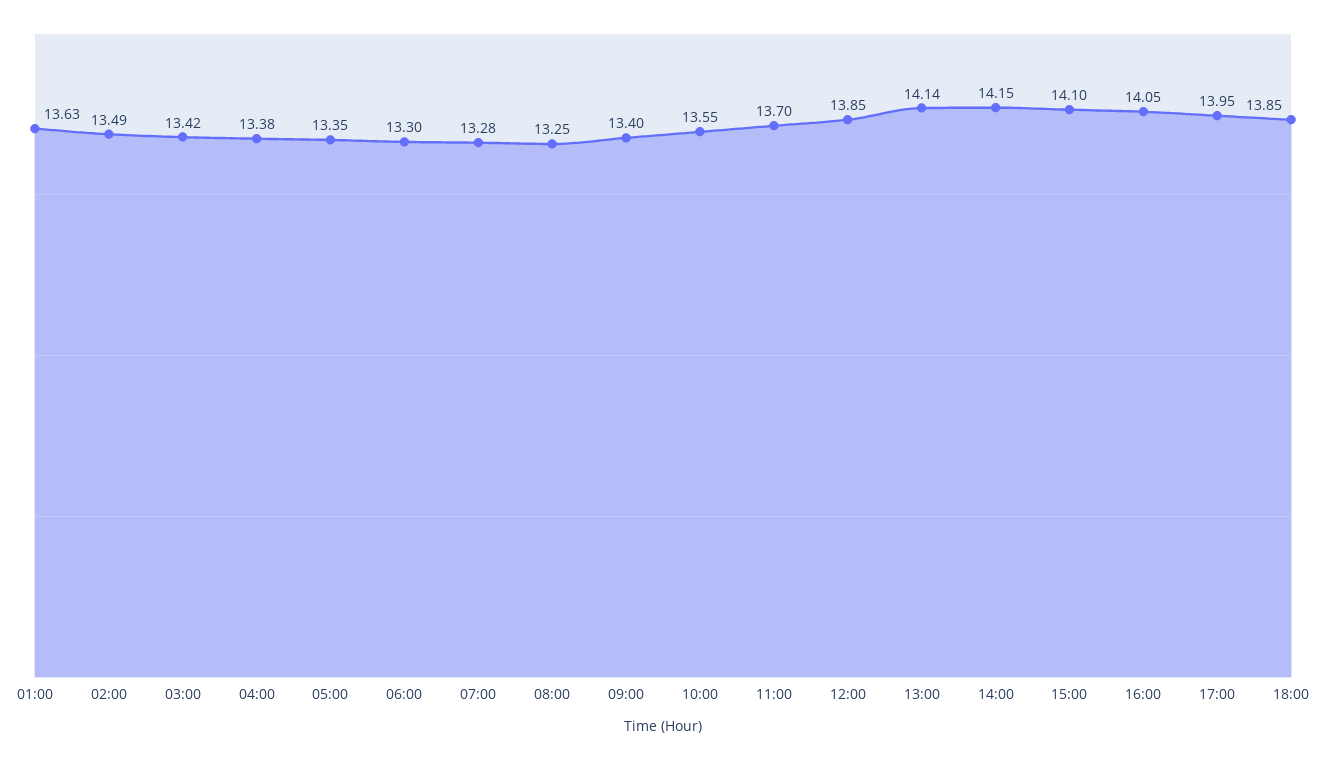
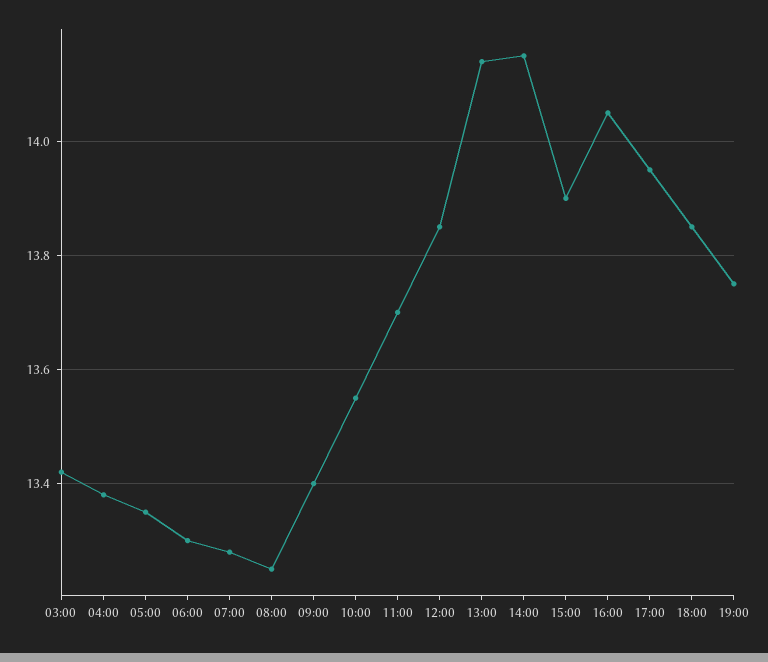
01:00: 13.63 -> none
02:00: 13.49 -> none
15:00: 14.1 -> 13.9
19:00: none -> 13.75

